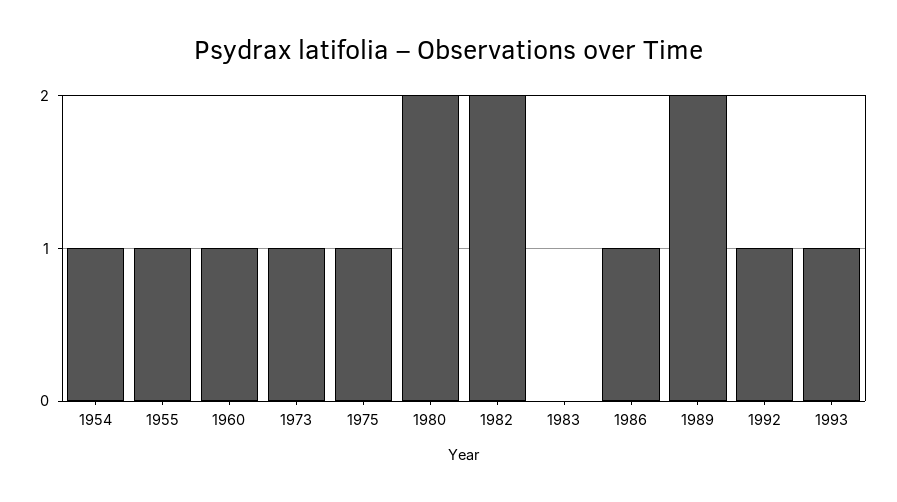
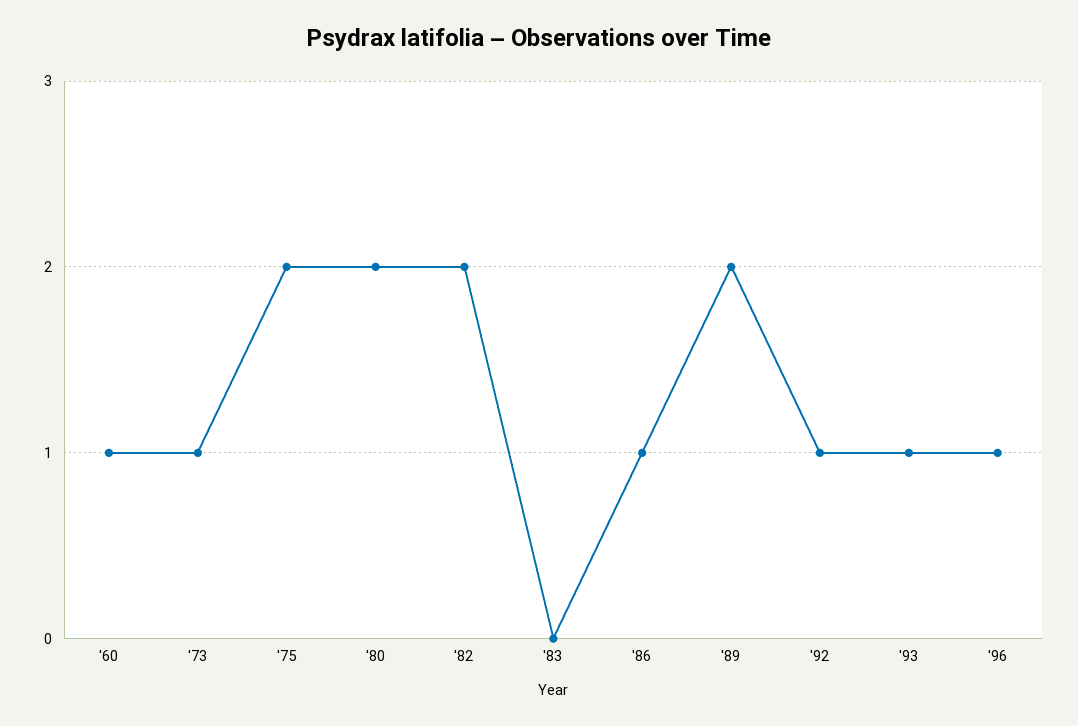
1954: 1 -> none
1955: 1 -> none
1975: 1 -> 2
'96: none -> 1

